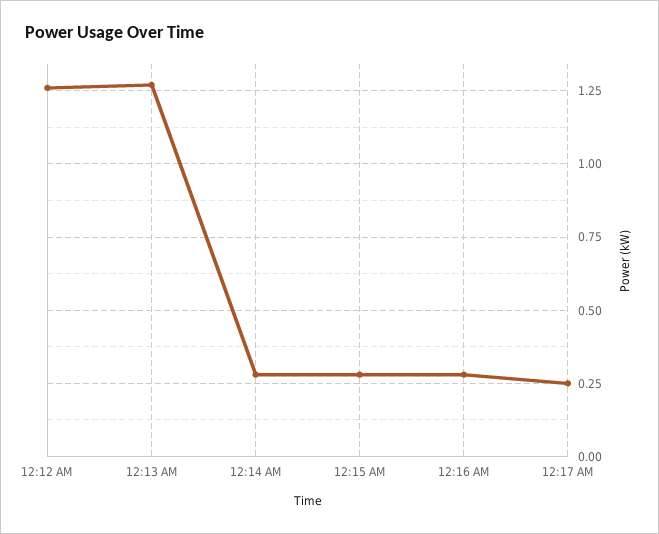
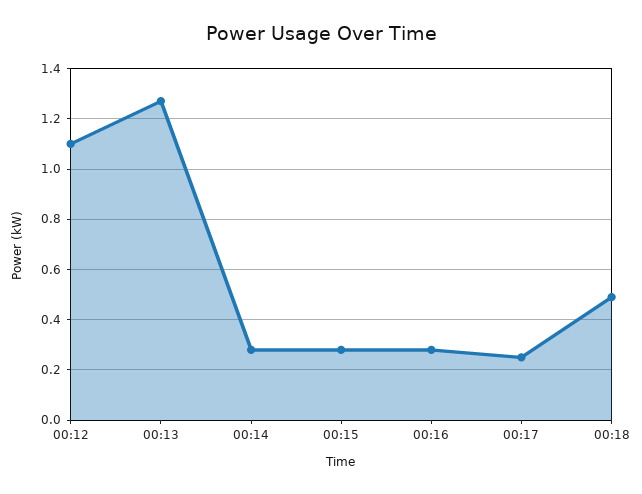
12:12 AM: 1.25 -> 1.1
00:18: none -> 0.5

